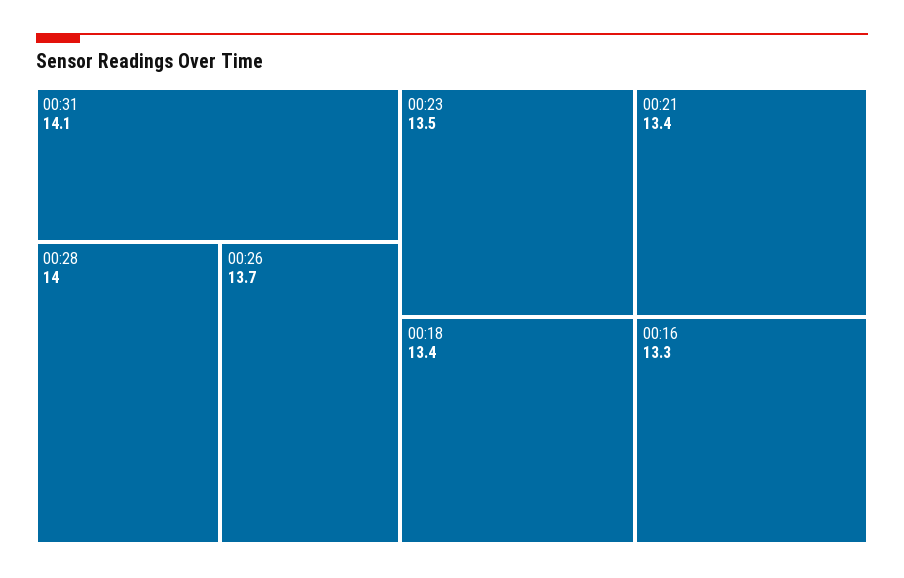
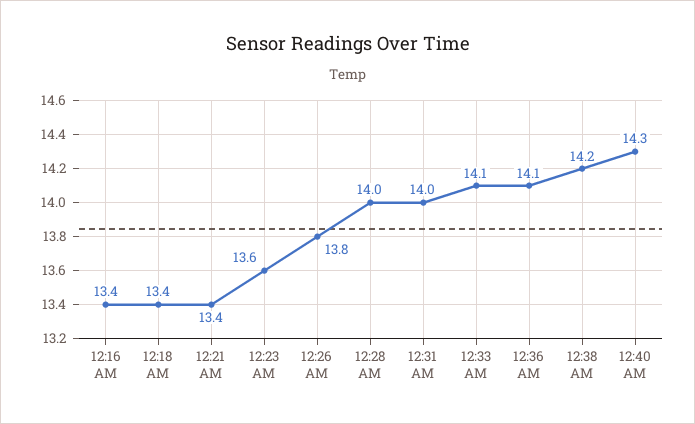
00:31: 14.1 -> 14
00:26: 13.7 -> 13.8
00:23: 13.5 -> 13.6
00:16: 13.3 -> 13.4
12:33 AM: none -> 14.1
12:36 AM: none -> 14.1
12:38 AM: none -> 14.2
12:40 AM: none -> 14.3

